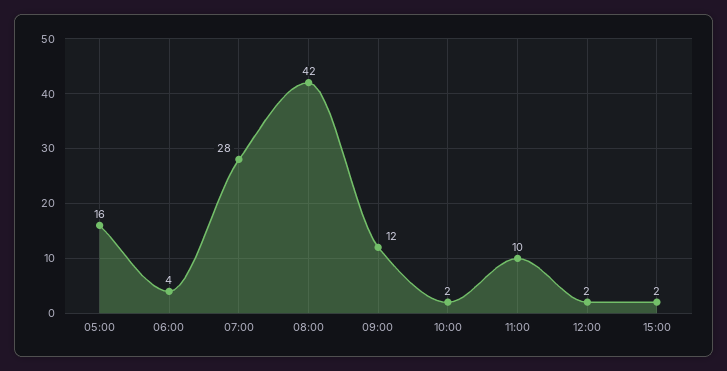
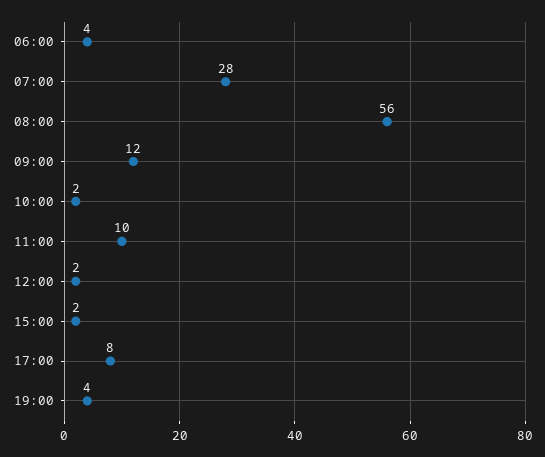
05:00: 16 -> none
08:00: 42 -> 56
17:00: none -> 8
19:00: none -> 4

